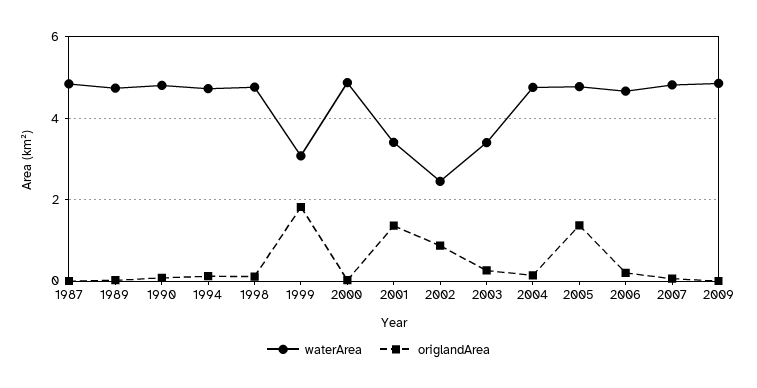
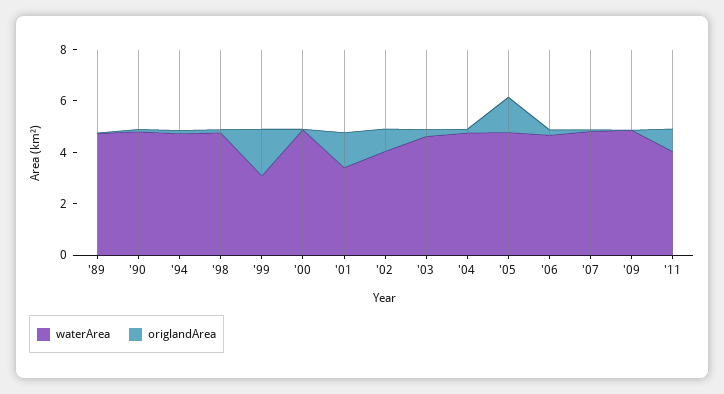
waterArea, 1987: 4.8 -> none
origlandArea, 1987: 0 -> none
waterArea, 2002: 2.4 -> 4
waterArea, 2003: 3.4 -> 4.5
waterArea, '11: none -> 4
origlandArea, '11: none -> 1

